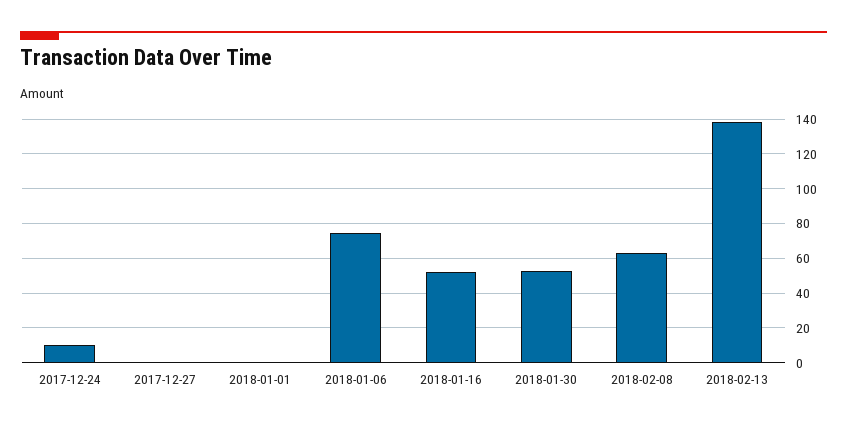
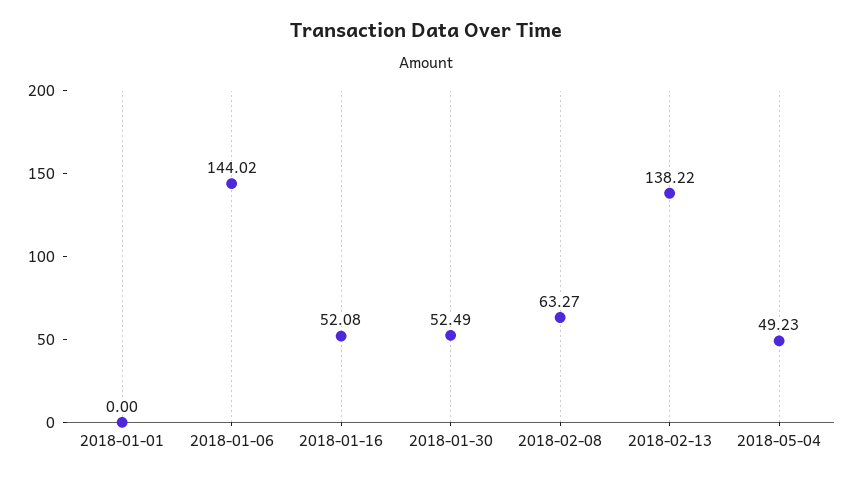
2017-12-24: 10 -> none
2017-12-27: 0 -> none
2018-01-06: 75 -> 144.02
2018-05-04: none -> 49.23

